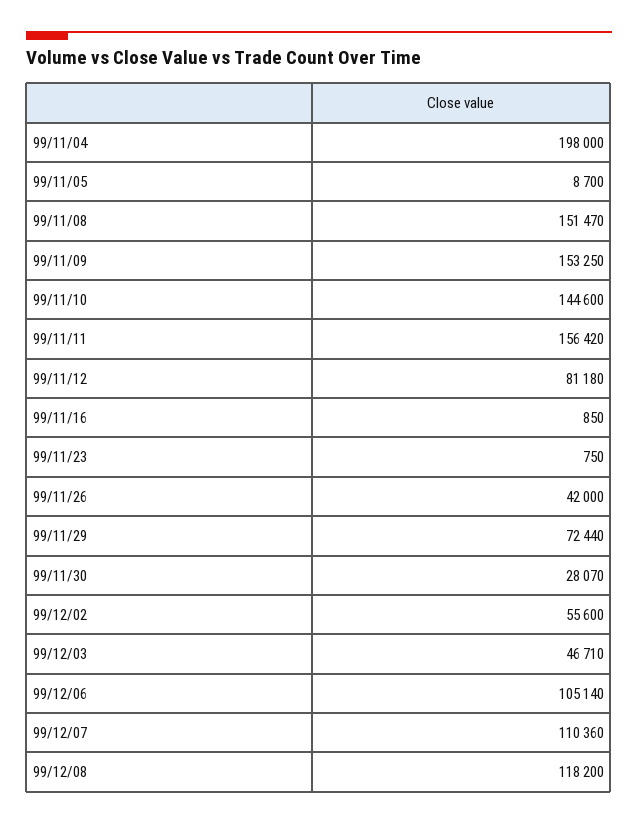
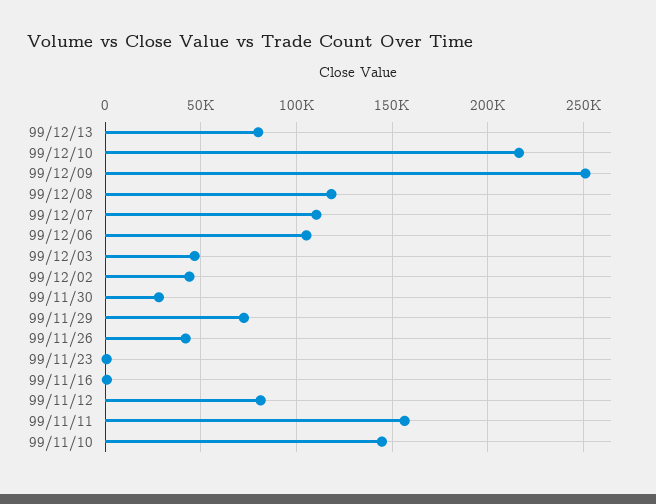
99/11/04: 198000 -> none
99/11/05: 8700 -> none
99/11/08: 151470 -> none
99/11/09: 153250 -> none
99/12/02: 55600 -> 45000
99/12/13: none -> 80000
99/12/10: none -> 215000
99/12/09: none -> 250000

